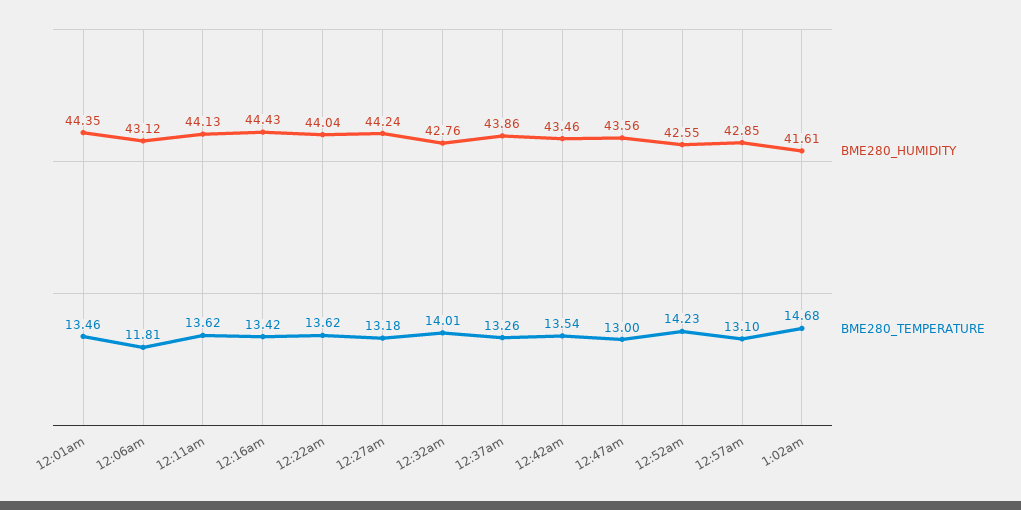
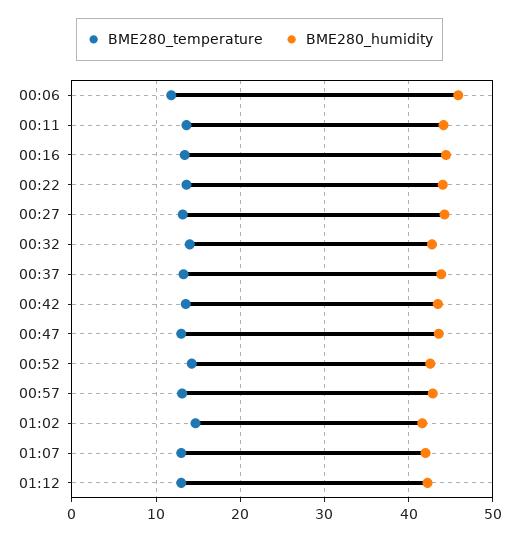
BME280_HUMIDITY, 12:01am: 44.35 -> none
BME280_TEMPERATURE, 12:01am: 13.46 -> none
BME280_HUMIDITY, 12:06am: 43.12 -> 46
BME280_TEMPERATURE, 01:07: none -> 13
BME280_HUMIDITY, 01:07: none -> 42
BME280_TEMPERATURE, 01:12: none -> 13
BME280_HUMIDITY, 01:12: none -> 42

